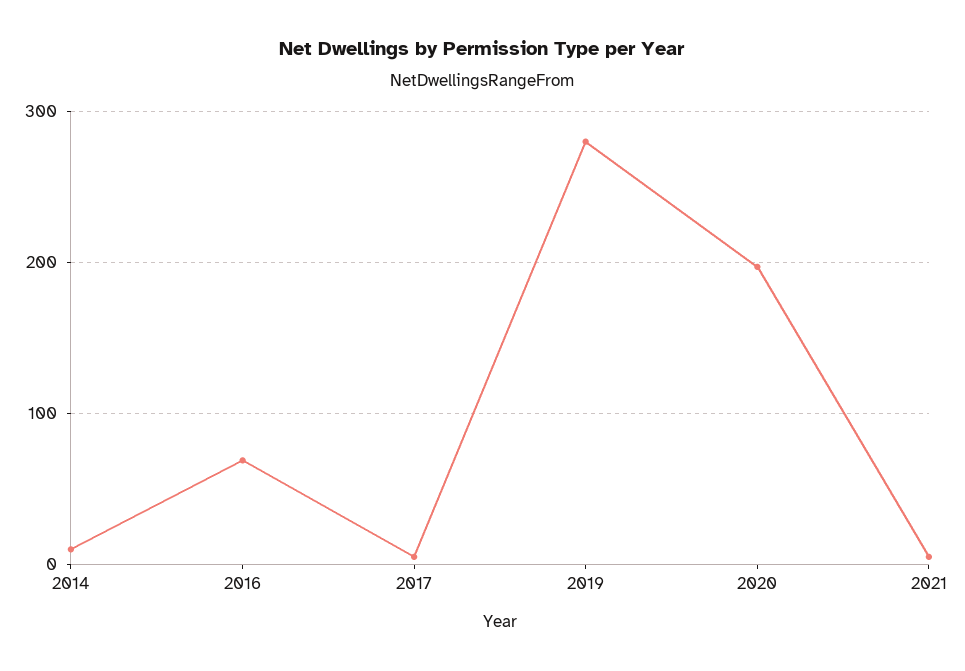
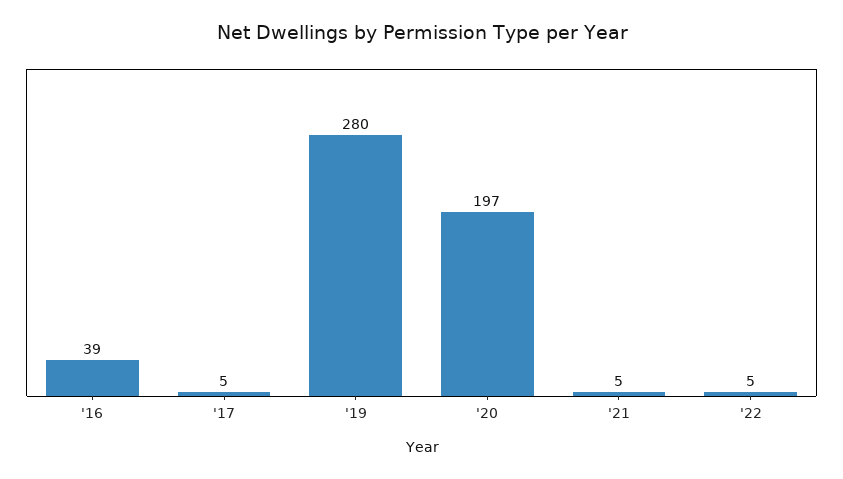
2014: 10 -> none
2016: 70 -> 39
'22: none -> 5

